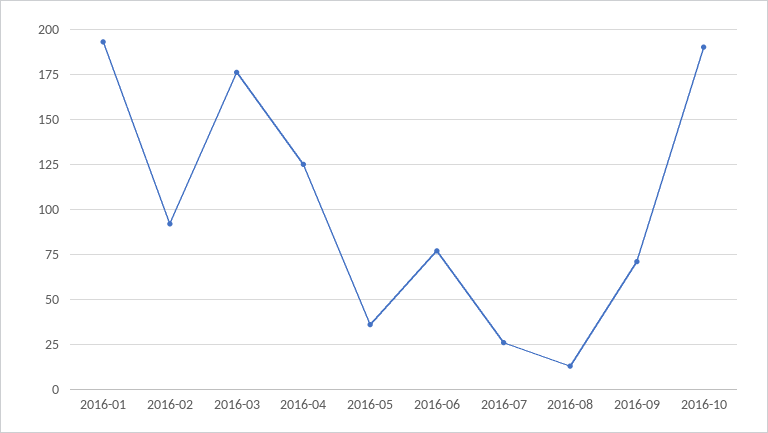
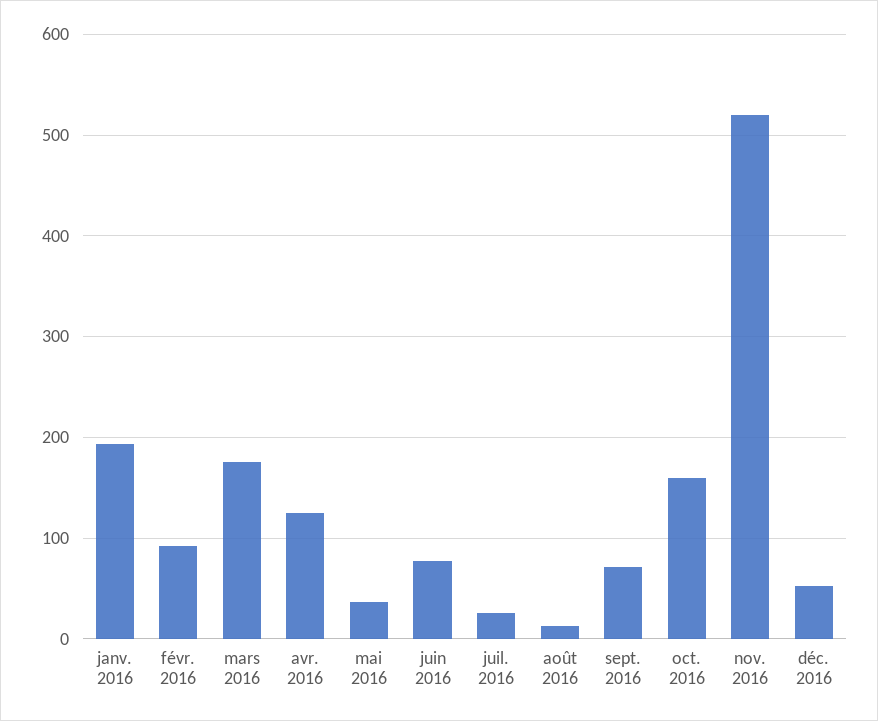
2016-10: 190 -> 160
nov. 2016: none -> 520
déc. 2016: none -> 50

